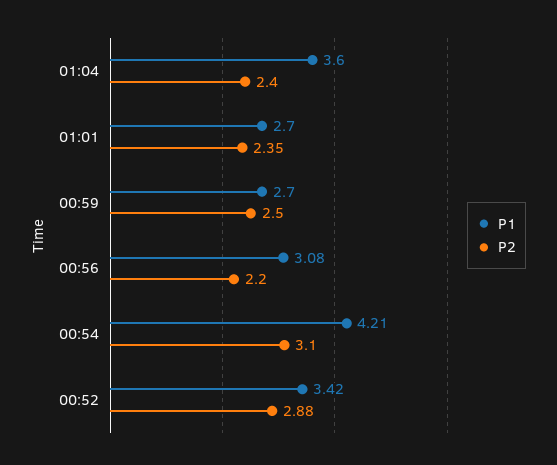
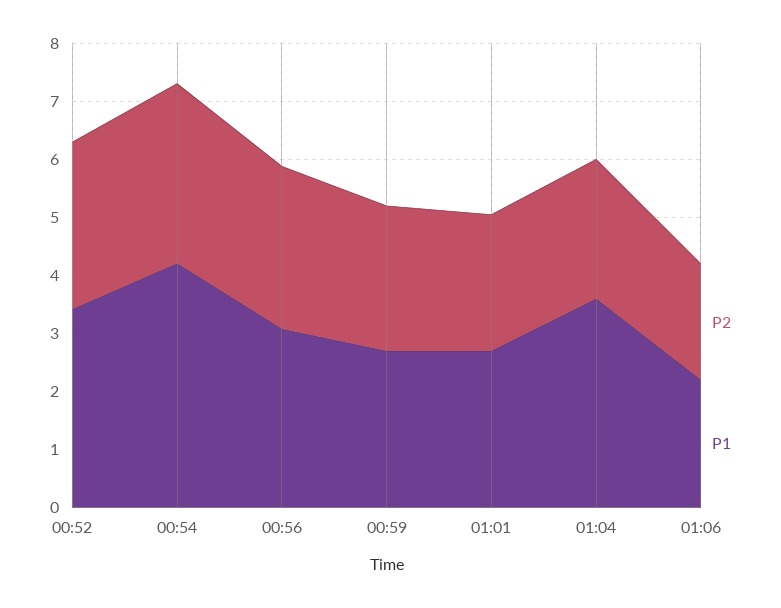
P2, 00:56: 2.2 -> 2.8
P2, 01:06: none -> 2
P1, 01:06: none -> 2.2

